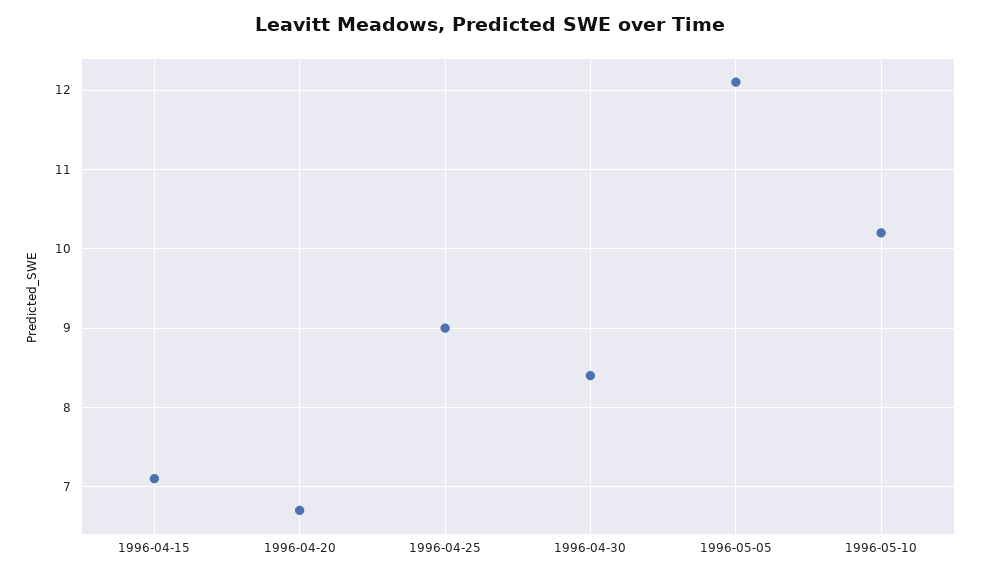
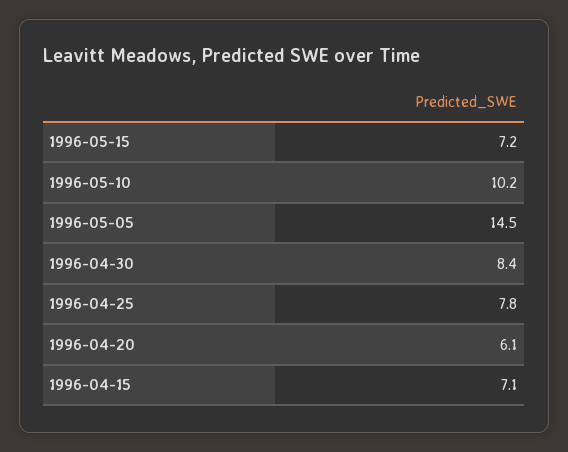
1996-04-20: 6.7 -> 6.1
1996-04-25: 9 -> 7.8
1996-05-05: 12.1 -> 14.5
1996-05-15: none -> 7.2

